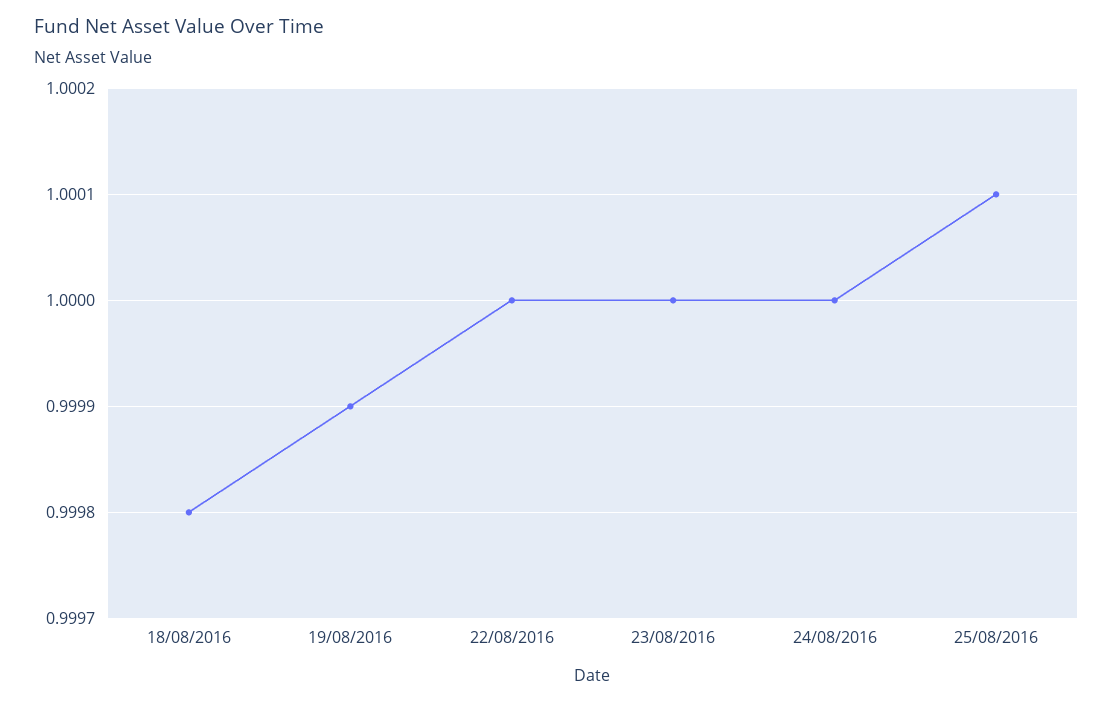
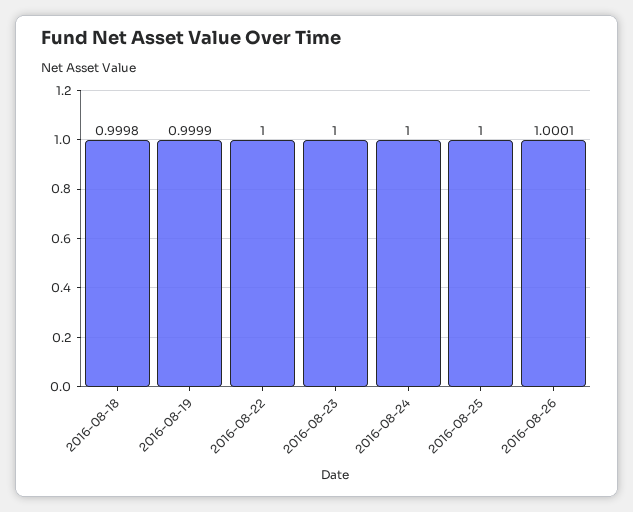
25/08/2016: 1.0001 -> 1
2016-08-26: none -> 1.0001

